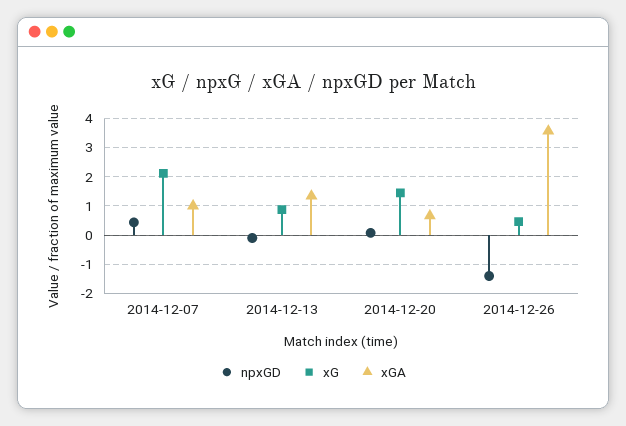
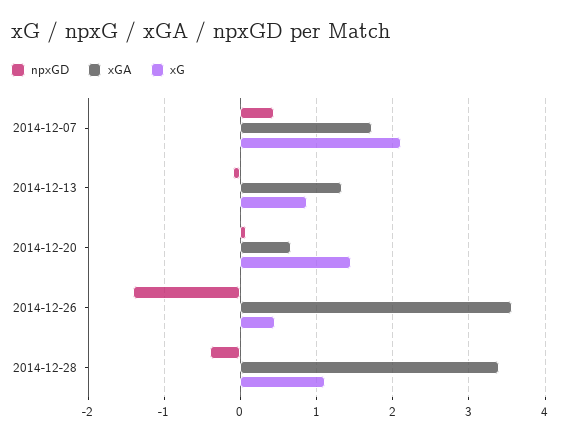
xGA, 2014-12-07: 1 -> 1.7
npxGD, 2014-12-28: none -> -0.4
xGA, 2014-12-28: none -> 3.4
xG, 2014-12-28: none -> 1.1

